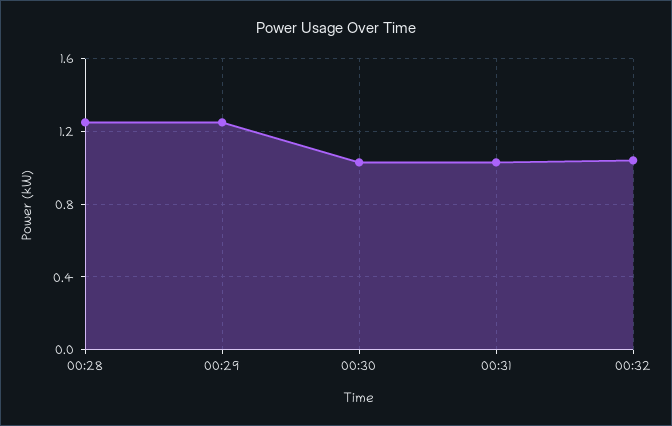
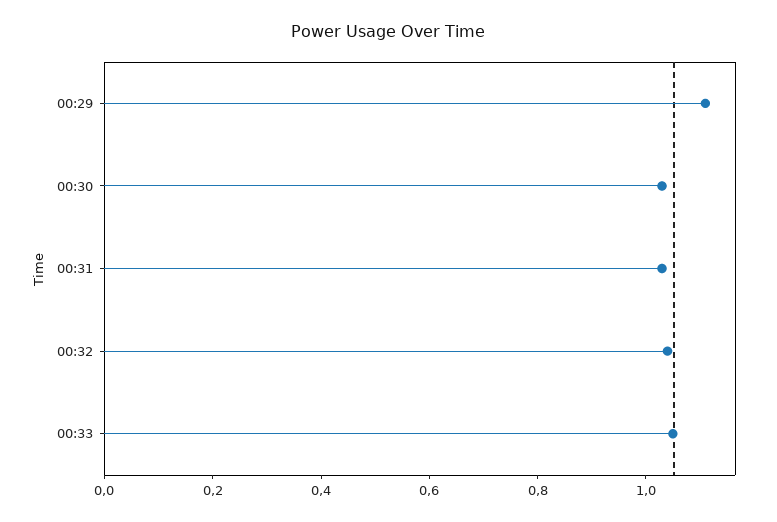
00:28: 1.25 -> none
00:29: 1.25 -> 1.1
00:33: none -> 1.05

